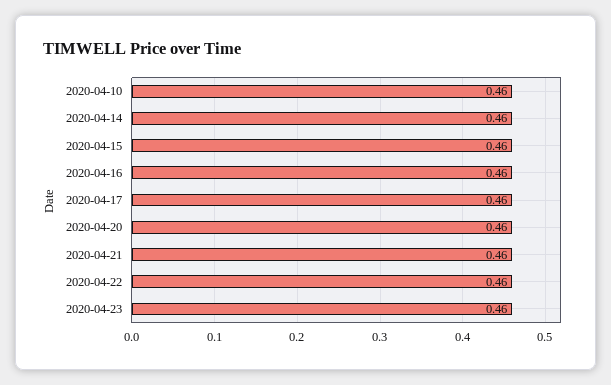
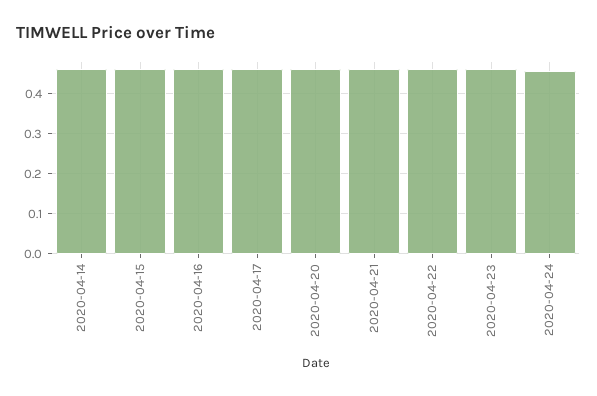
2020-04-10: 0.46 -> none
2020-04-24: none -> 0.46

